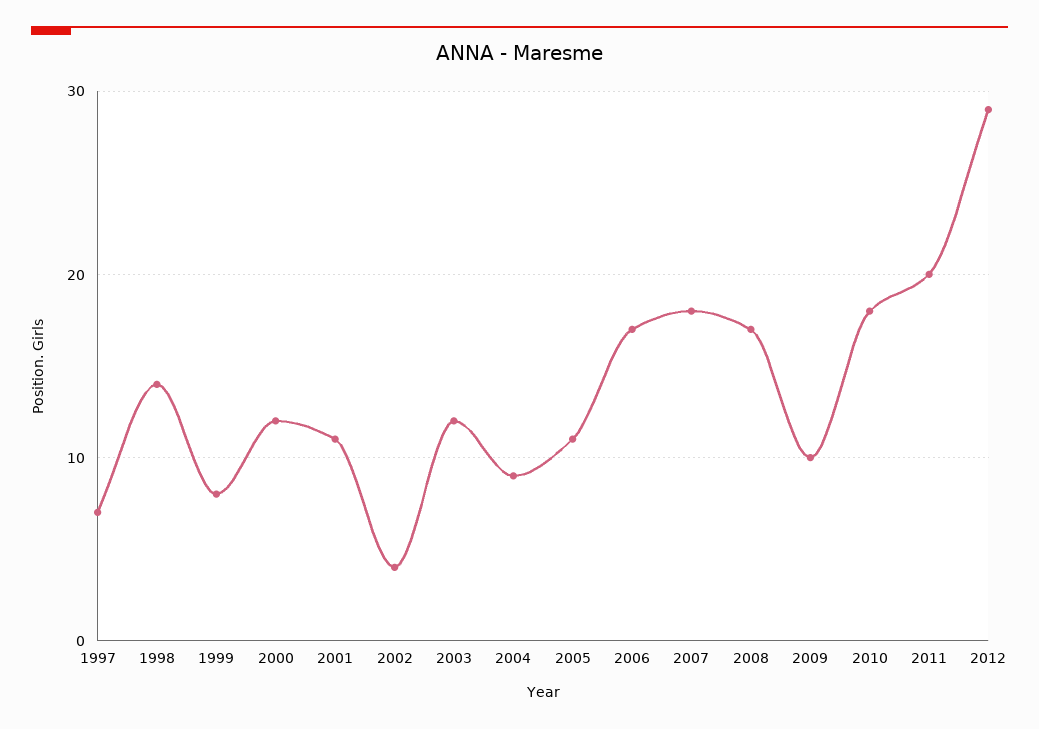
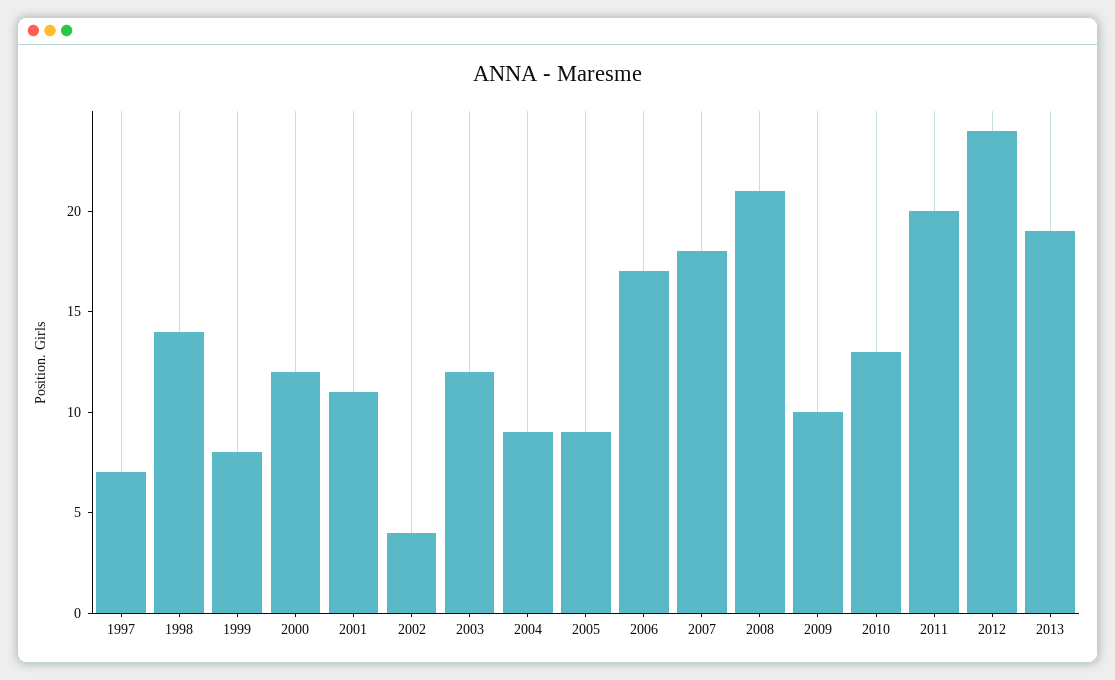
2005: 11 -> 9
2008: 17 -> 21
2010: 18 -> 13
2012: 29 -> 24
2013: none -> 19

